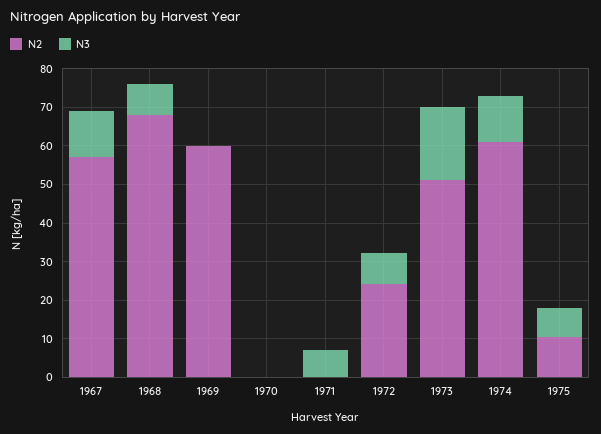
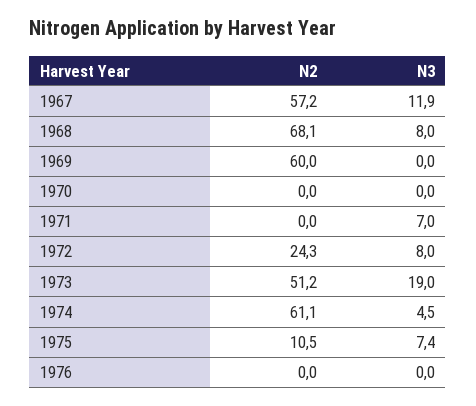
N3, 1974: 12.5 -> 4.5
N2, 1976: none -> 0
N3, 1976: none -> 0

